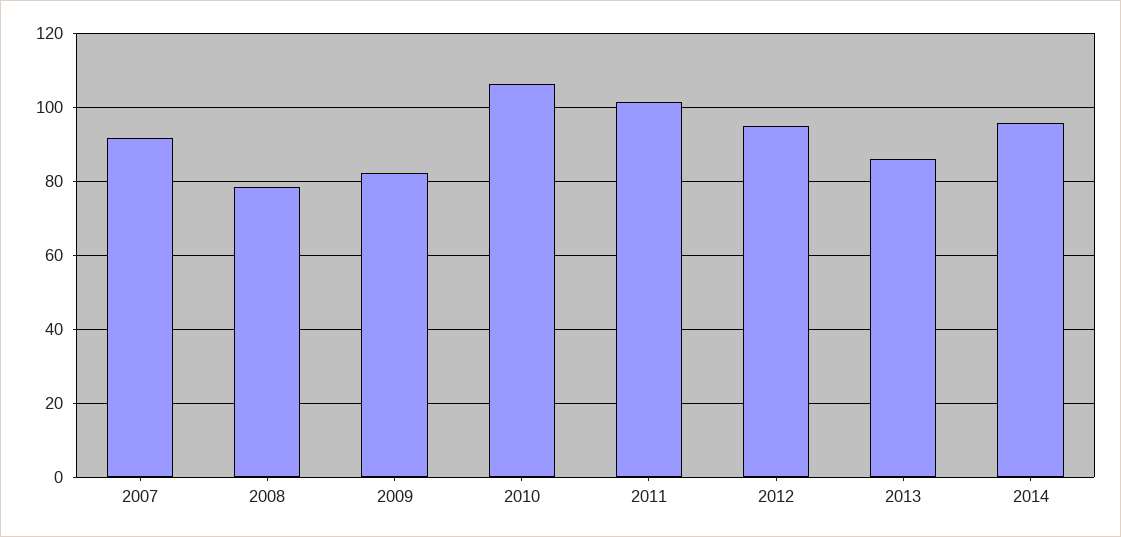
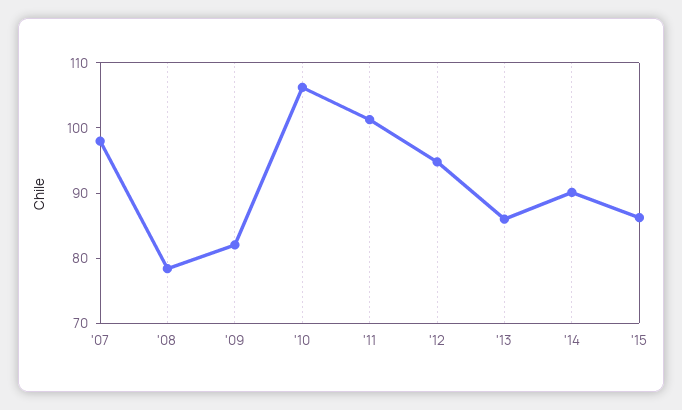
2007: 92 -> 98
2014: 96 -> 90
'15: none -> 86

